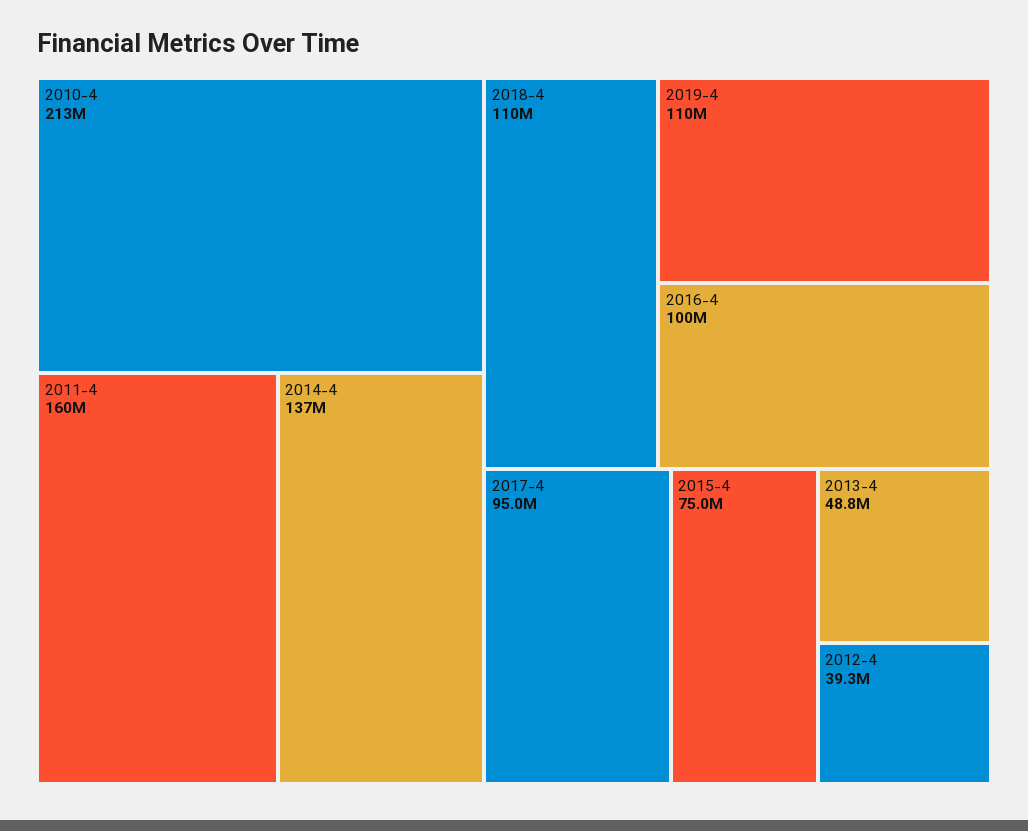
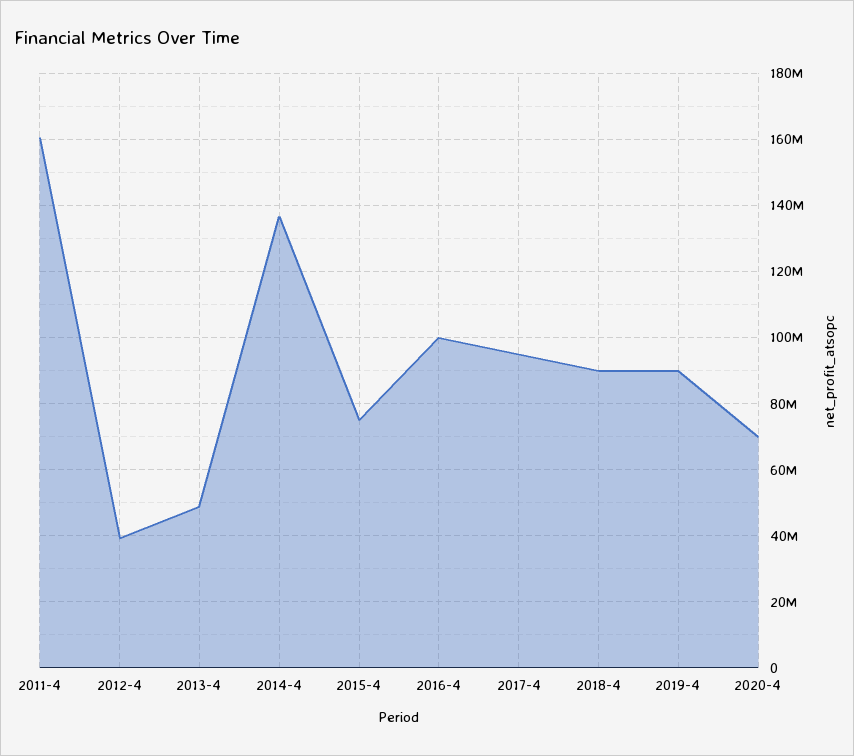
2010-4: 213000000 -> none
2018-4: 110000000 -> 90000000
2019-4: 110000000 -> 90000000
2020-4: none -> 70000000

